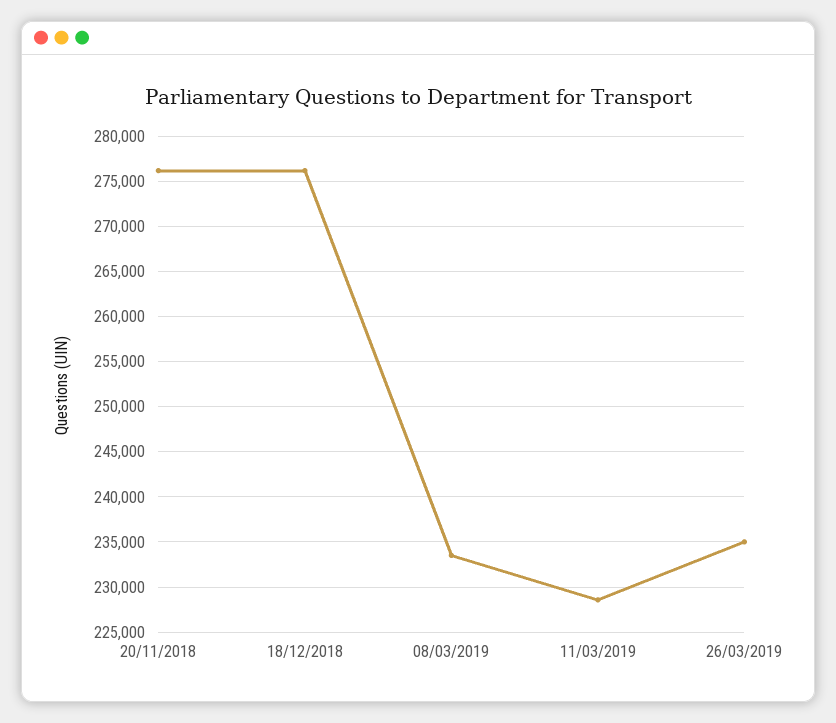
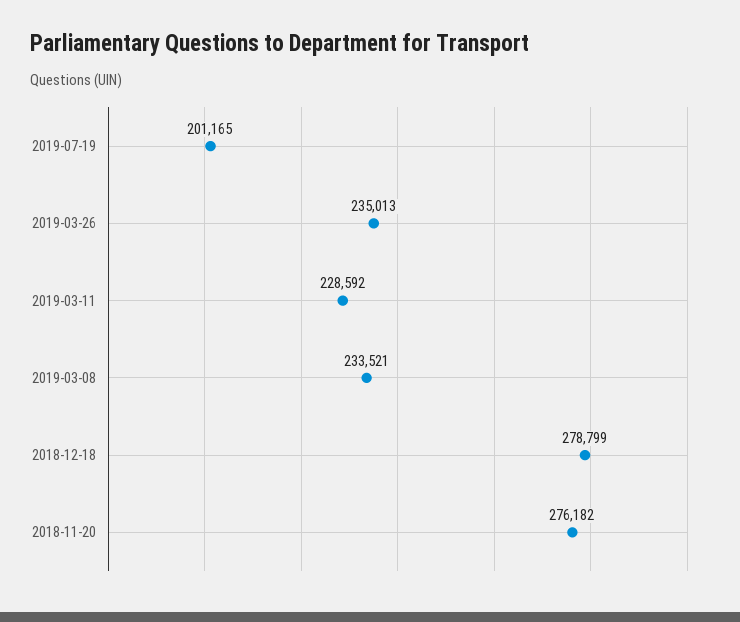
18/12/2018: 276000 -> 278799
2019-07-19: none -> 201165

